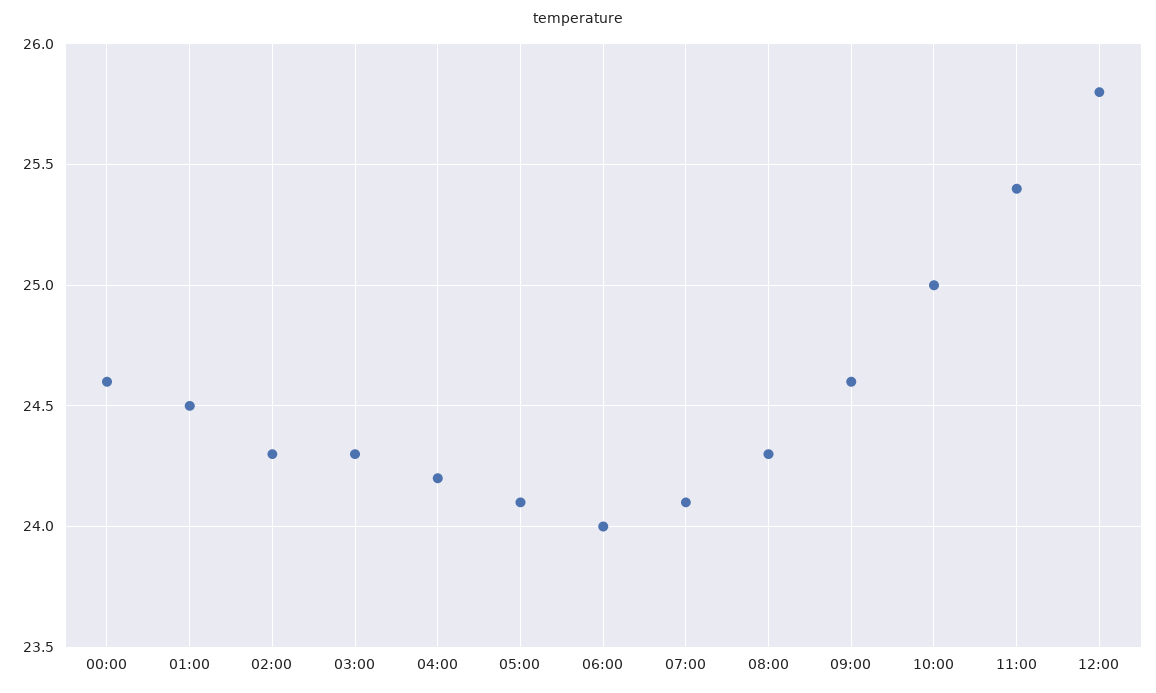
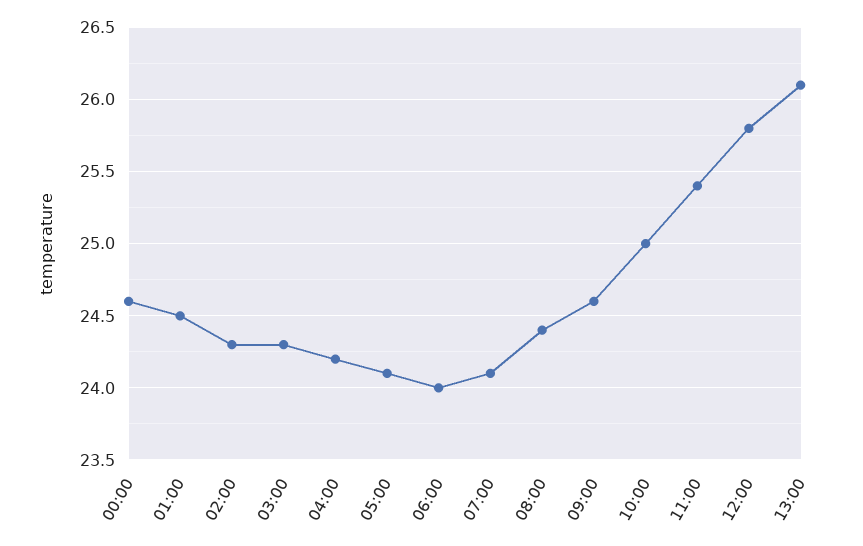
08:00: 24.3 -> 24.4
13:00: none -> 26.1

